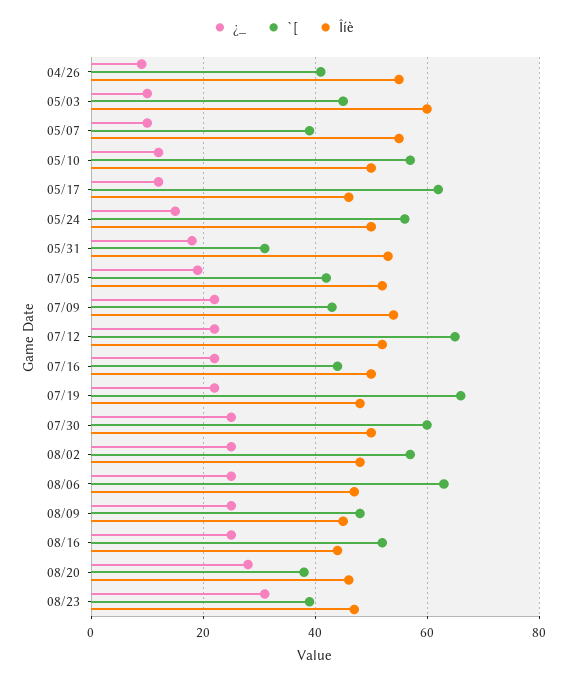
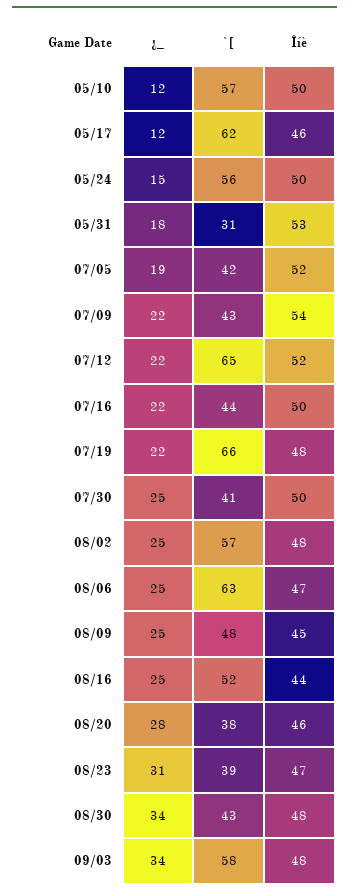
¿_, 04/26: 10 -> none
`[, 04/26: 40 -> none
Îíè, 04/26: 55 -> none
¿_, 05/03: 10 -> none
`[, 05/03: 45 -> none
Îíè, 05/03: 60 -> none
¿_, 05/07: 10 -> none
`[, 05/07: 40 -> none
Îíè, 05/07: 55 -> none
`[, 07/30: 60 -> 41
¿_, 08/30: none -> 34
`[, 08/30: none -> 43
Îíè, 08/30: none -> 48
¿_, 09/03: none -> 34
`[, 09/03: none -> 58
Îíè, 09/03: none -> 48

